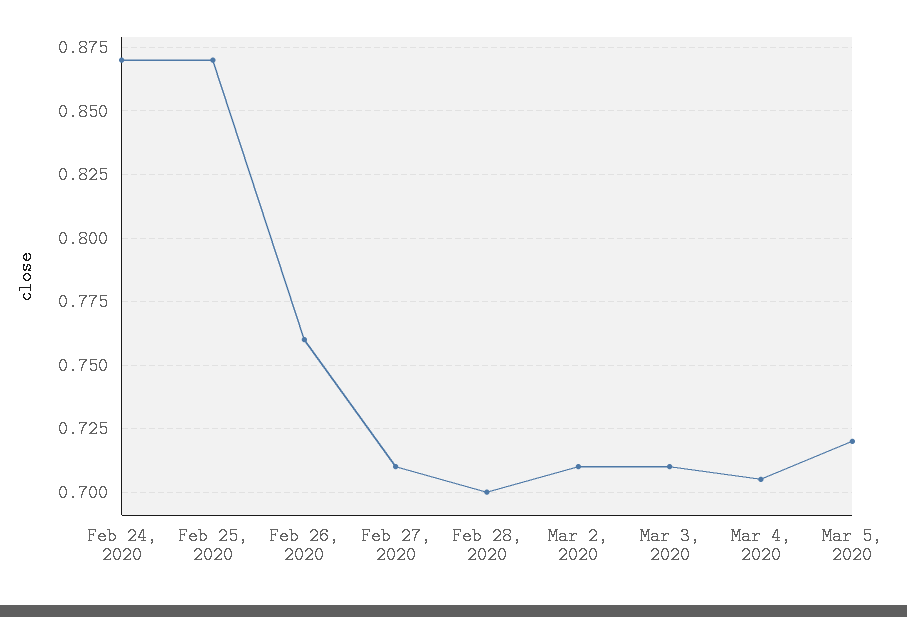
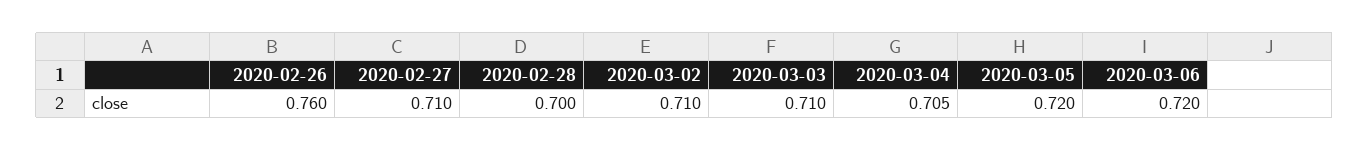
Feb 24, 2020: 0.87 -> none
Feb 25, 2020: 0.87 -> none
2020-03-06: none -> 0.72

